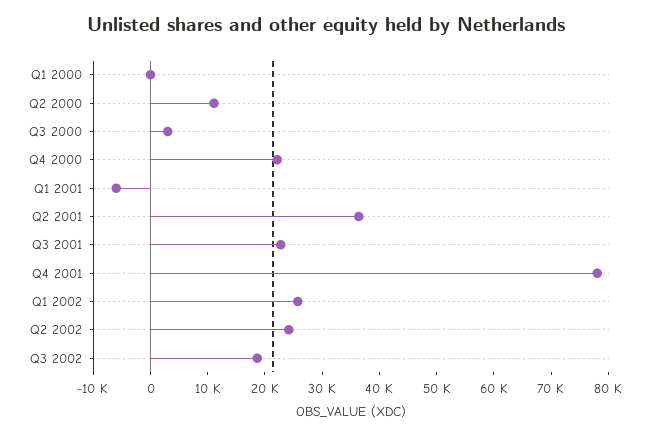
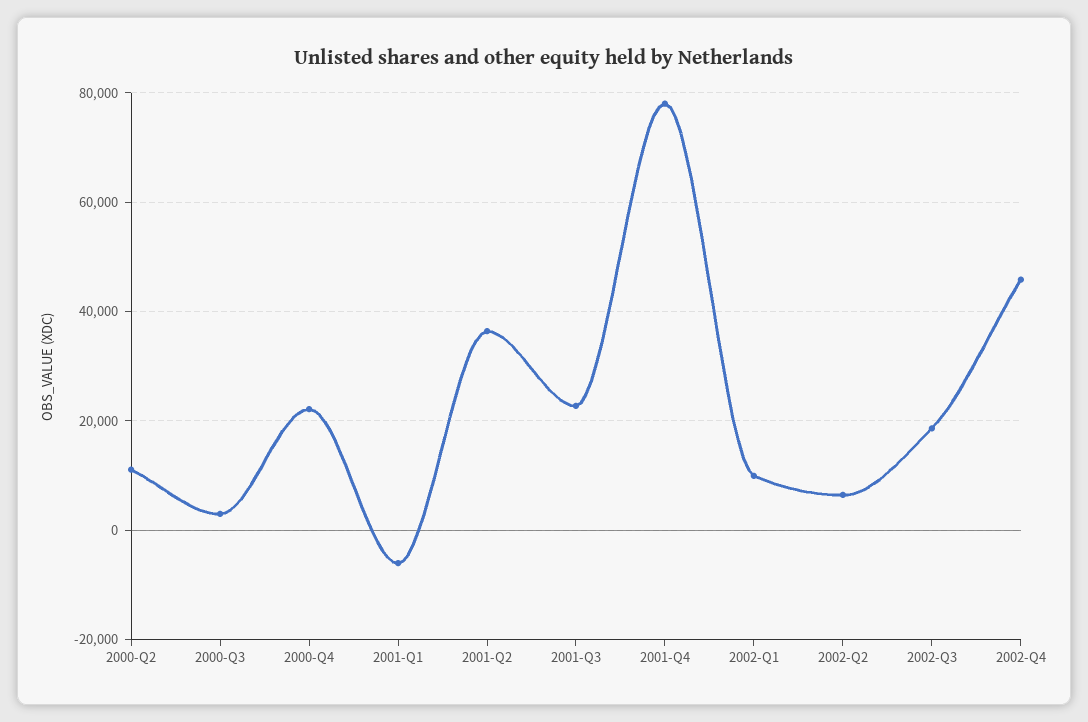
Q1 2000: 0 -> none
Q1 2002: 26000 -> 10000
Q2 2002: 24000 -> 6000
2002-Q4: none -> 46000

